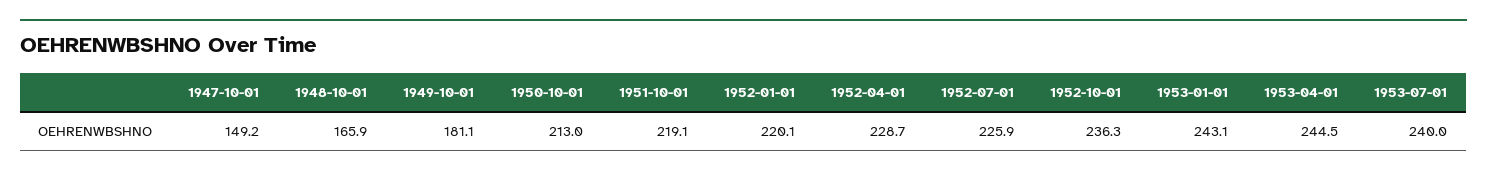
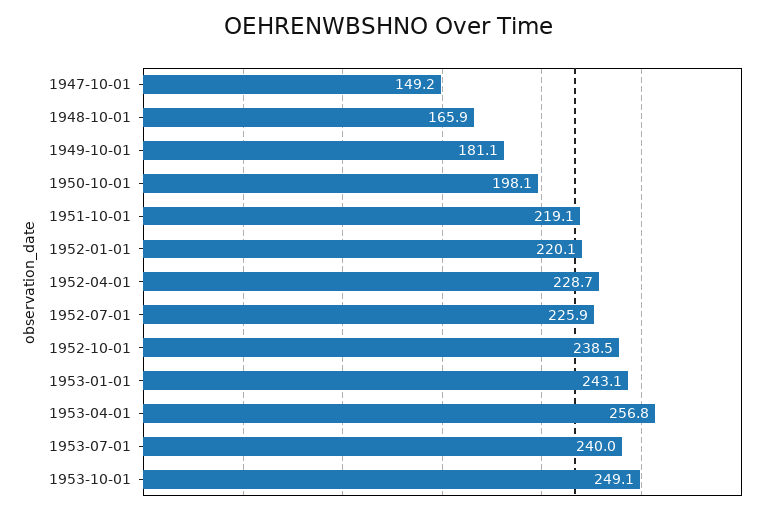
1950-10-01: 213 -> 198.1
1952-10-01: 236.3 -> 238.5
1953-04-01: 244.5 -> 256.8
1953-10-01: none -> 249.1

